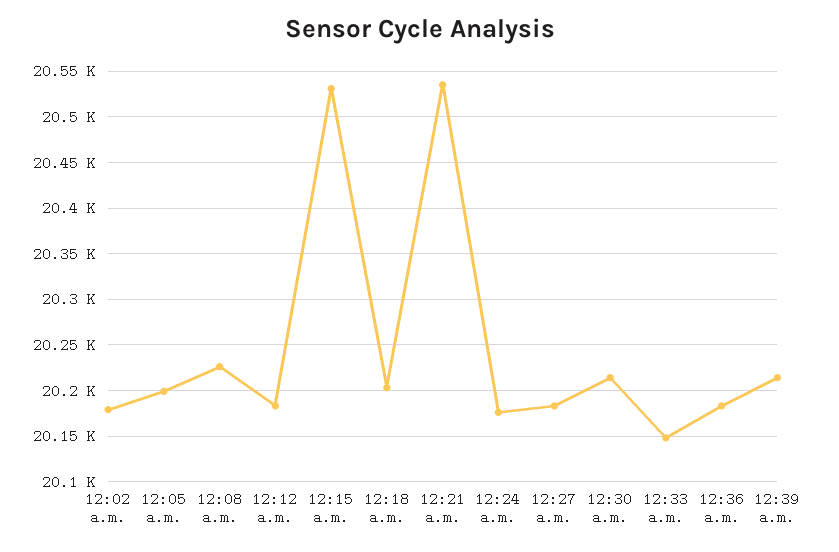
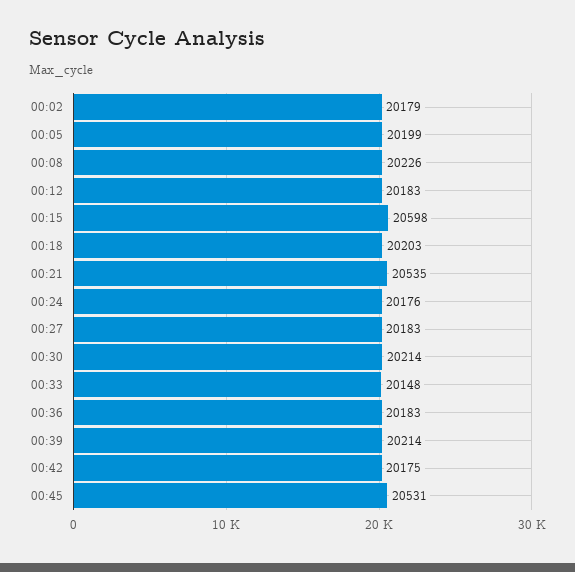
12:15 a.m.: 20530 -> 20598
00:42: none -> 20175
00:45: none -> 20531

